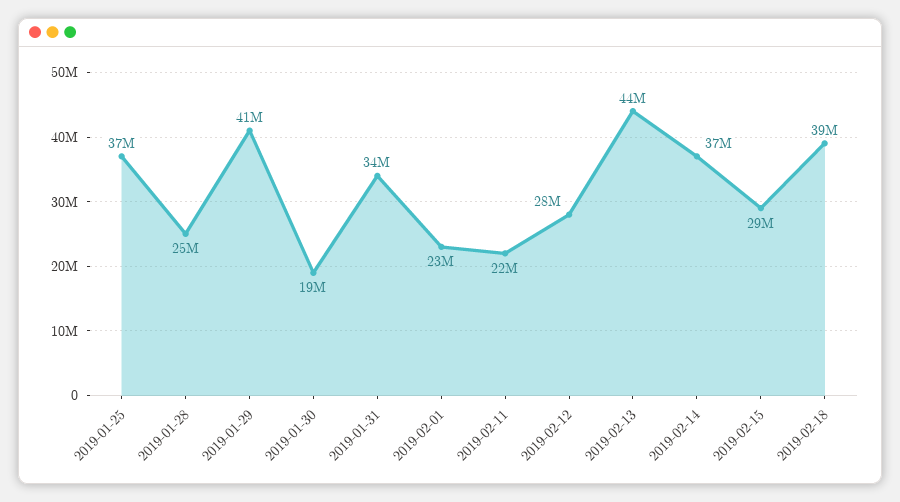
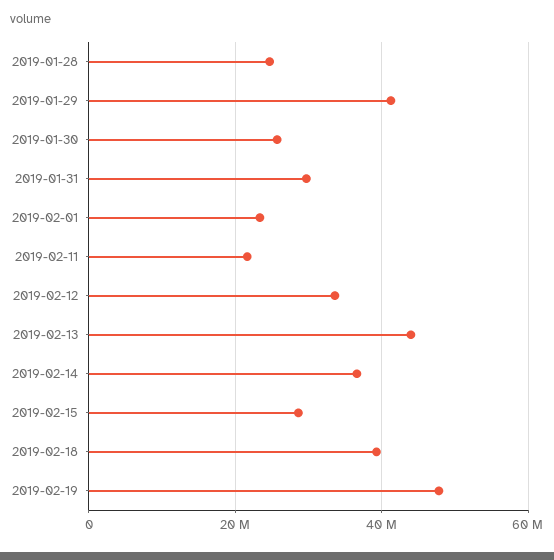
2019-01-25: 37000000 -> none
2019-01-30: 19000000 -> 26000000
2019-01-31: 34000000 -> 30000000
2019-02-12: 28000000 -> 34000000
2019-02-19: none -> 48000000

